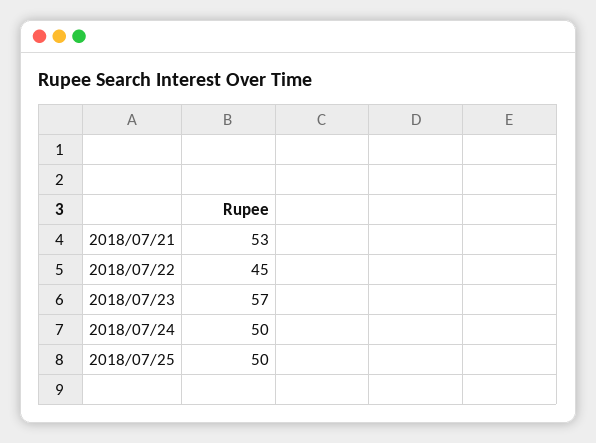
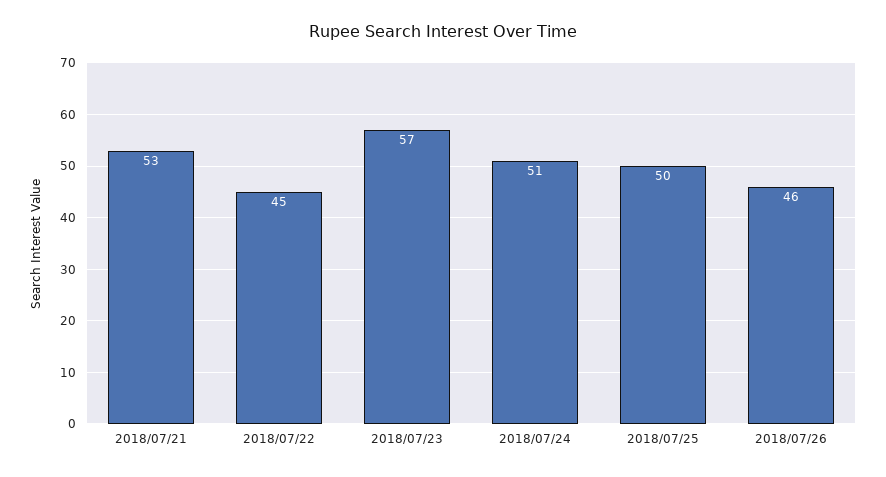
2018/07/24: 50 -> 51
2018/07/26: none -> 46

